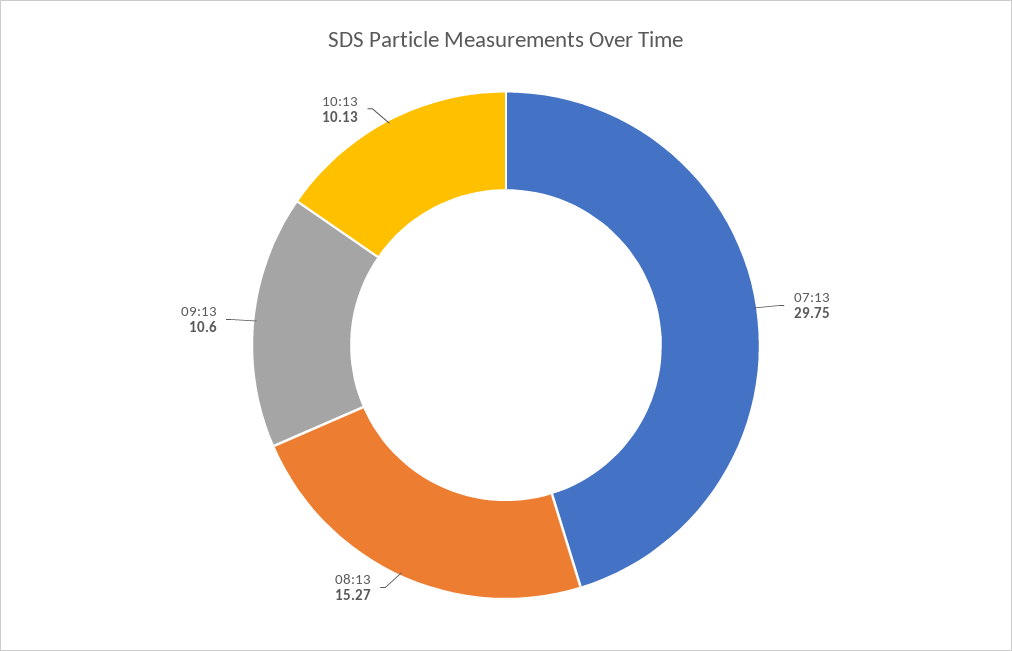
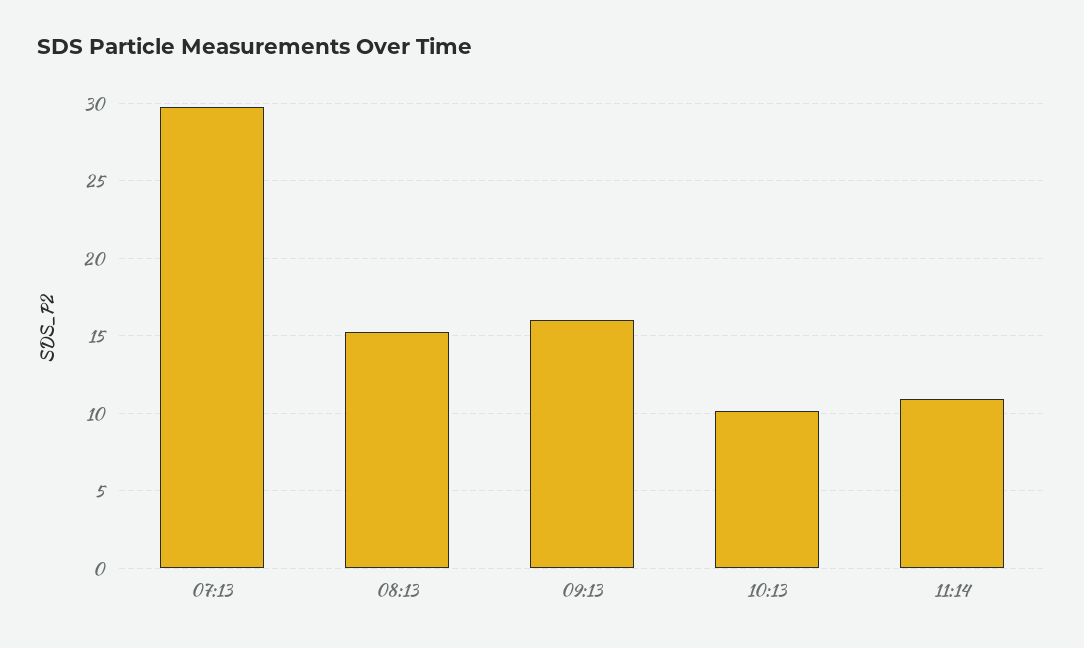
09:13: 10.6 -> 16
11:14: none -> 11

